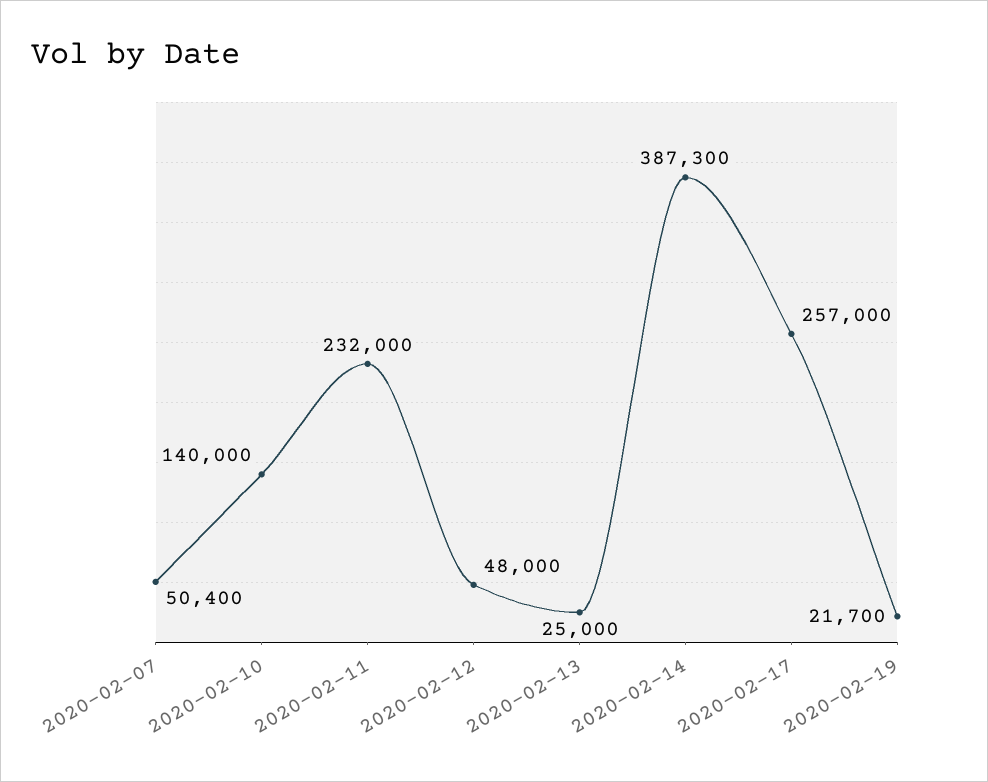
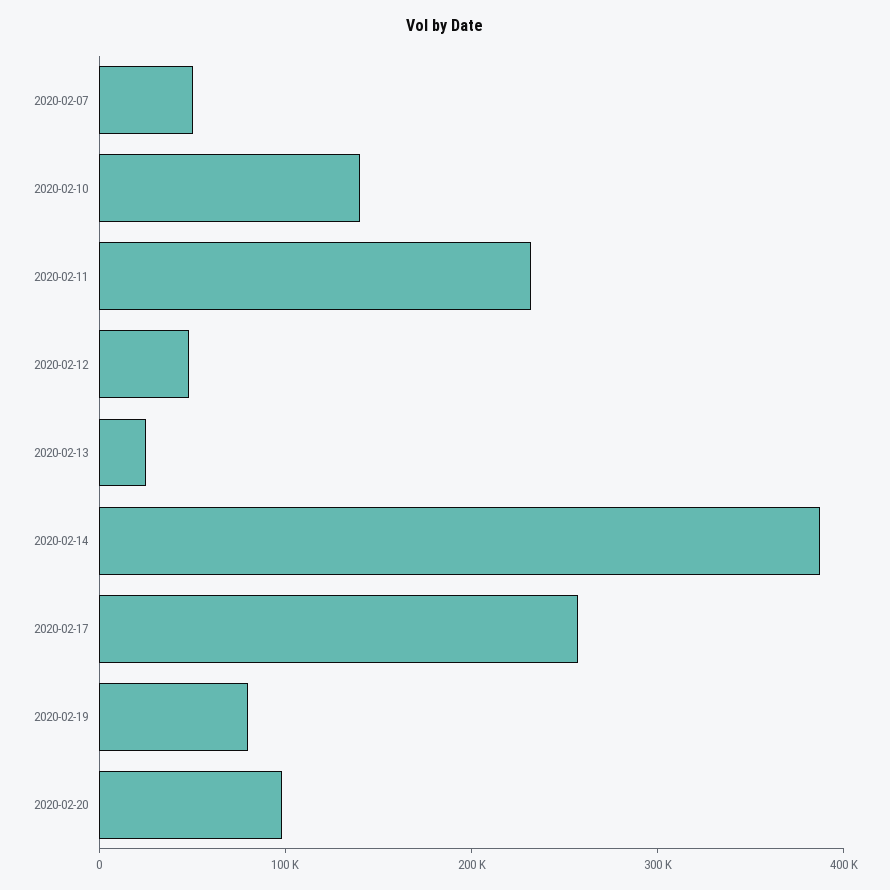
2020-02-19: 21700 -> 80000
2020-02-20: none -> 100000

